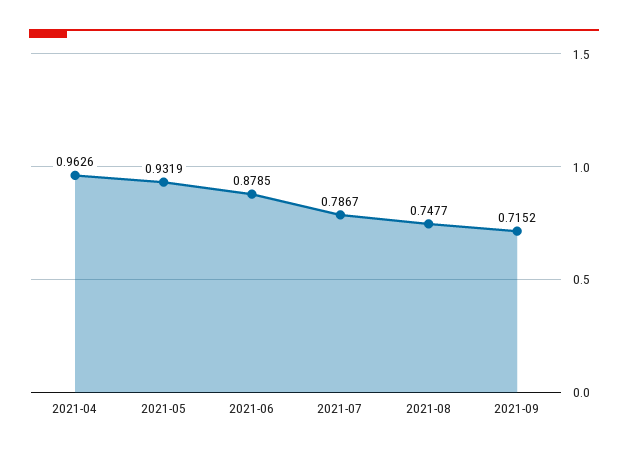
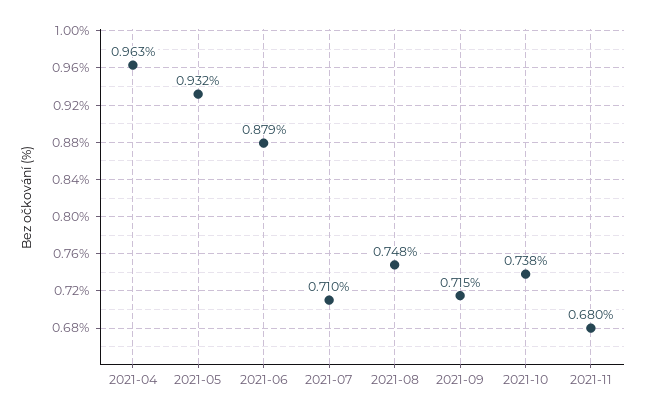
2021-07: 0.7867 -> 0.71
2021-10: none -> 0.738
2021-11: none -> 0.68

